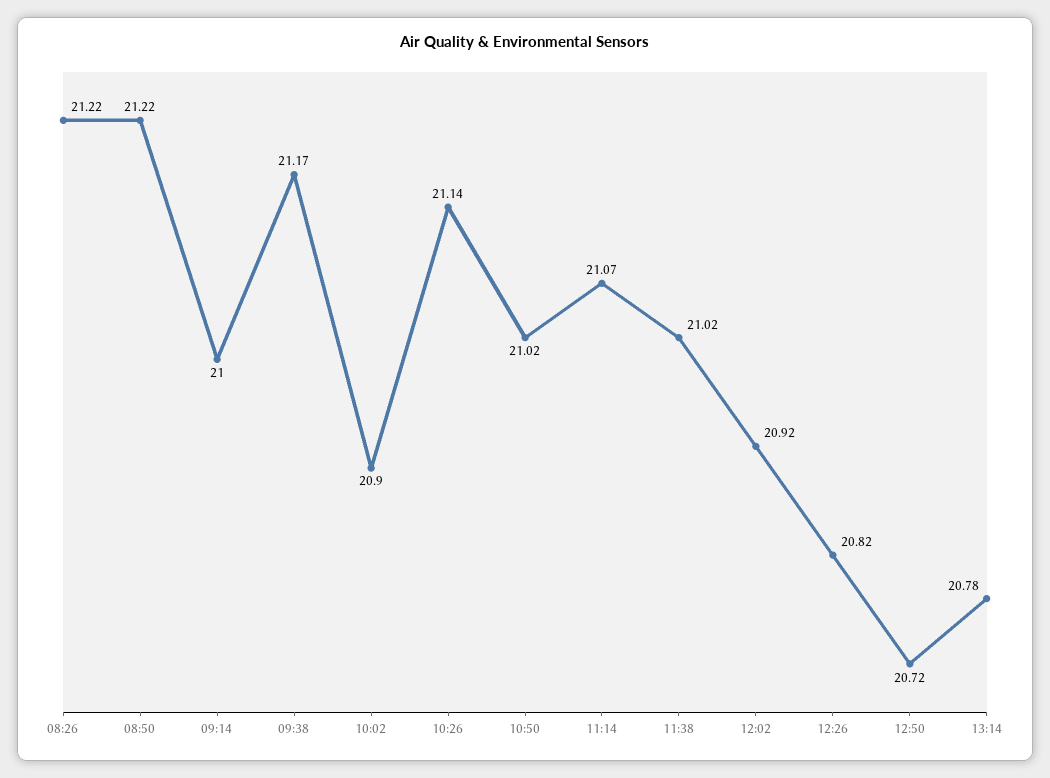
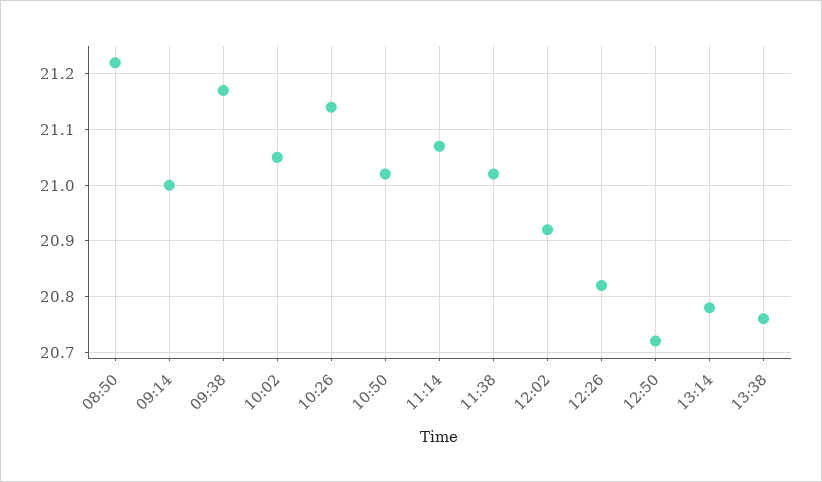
08:26: 21.22 -> none
10:02: 20.9 -> 21.05
13:38: none -> 20.75

